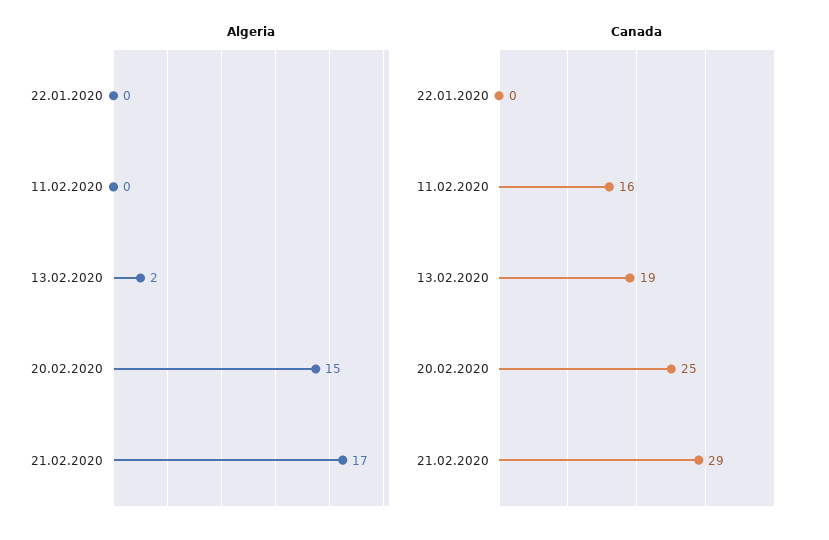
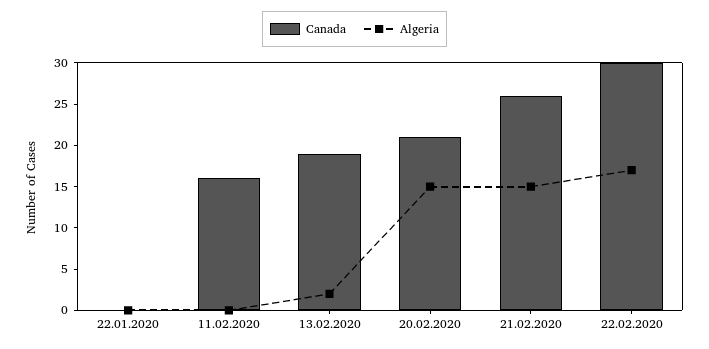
Algeria, 21.02.2020: 17 -> 15
Canada, 20.02.2020: 25 -> 21
Canada, 21.02.2020: 29 -> 26
Canada, 22.02.2020: none -> 30
Algeria, 22.02.2020: none -> 17

